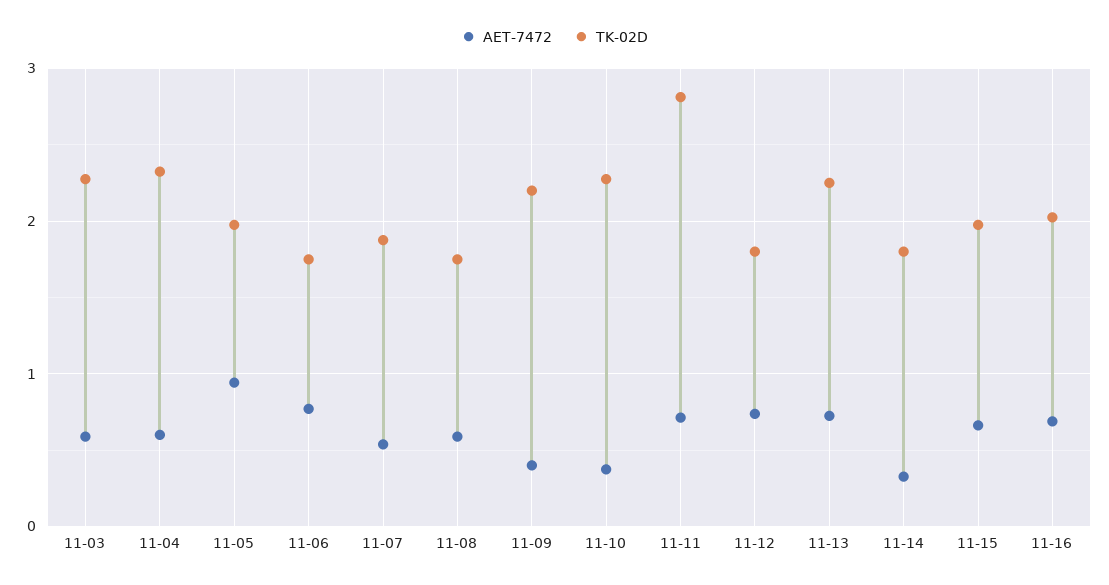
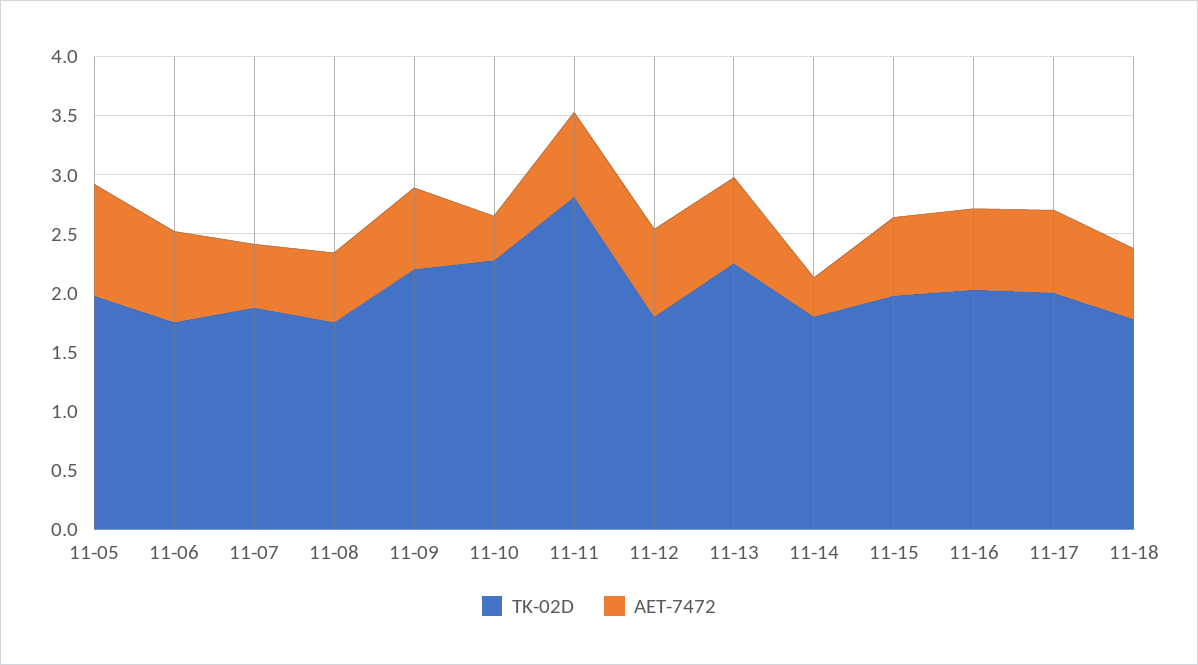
AET-7472, 11-03: 0.6 -> none
TK-02D, 11-03: 2.3 -> none
AET-7472, 11-04: 0.6 -> none
TK-02D, 11-04: 2.3 -> none
AET-7472, 11-09: 0.4 -> 0.7
TK-02D, 11-17: none -> 2
AET-7472, 11-17: none -> 0.7
TK-02D, 11-18: none -> 1.8
AET-7472, 11-18: none -> 0.6

